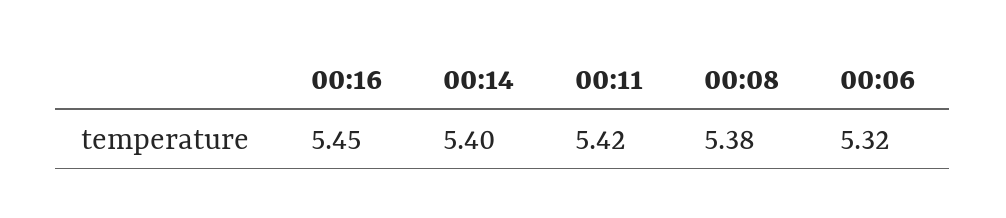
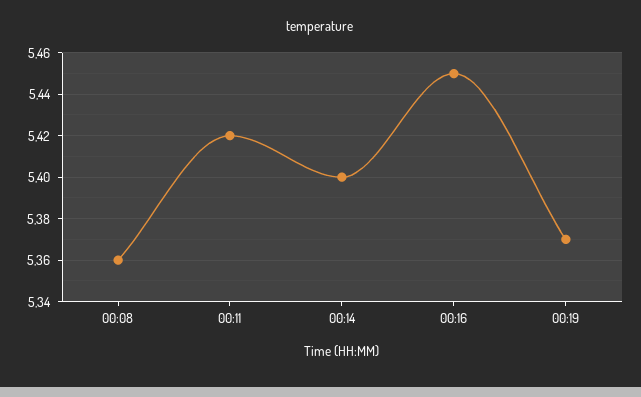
00:08: 5.38 -> 5.36
00:06: 5.32 -> none
00:19: none -> 5.37

